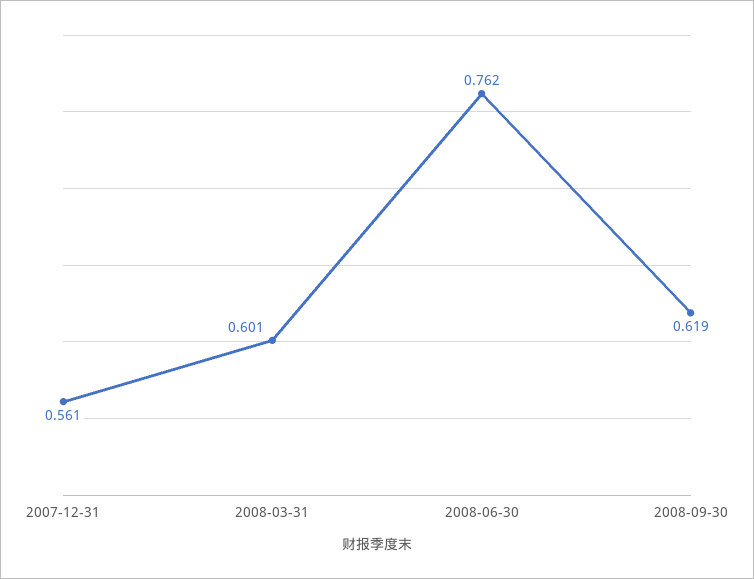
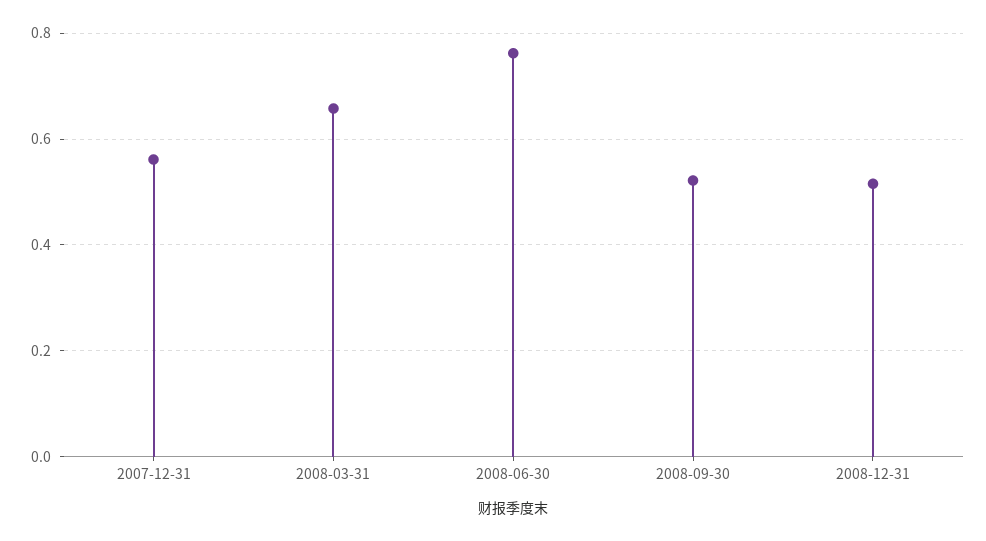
2008-03-31: 0.601 -> 0.66
2008-09-30: 0.619 -> 0.52
2008-12-31: none -> 0.52

